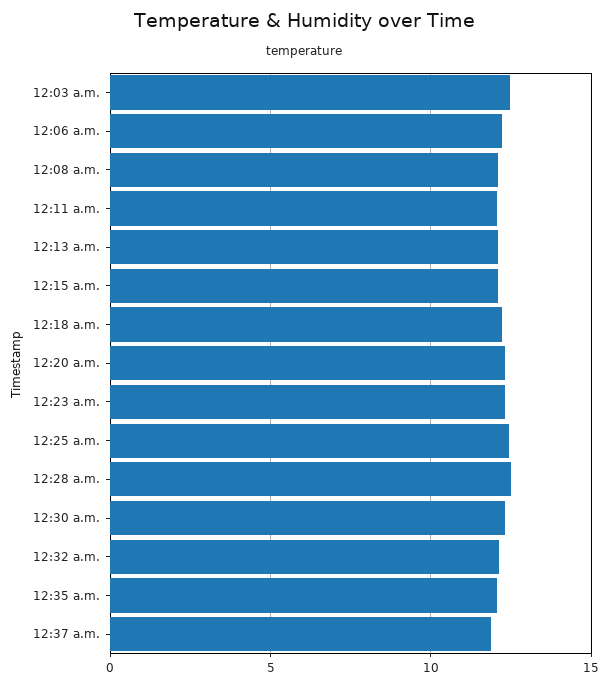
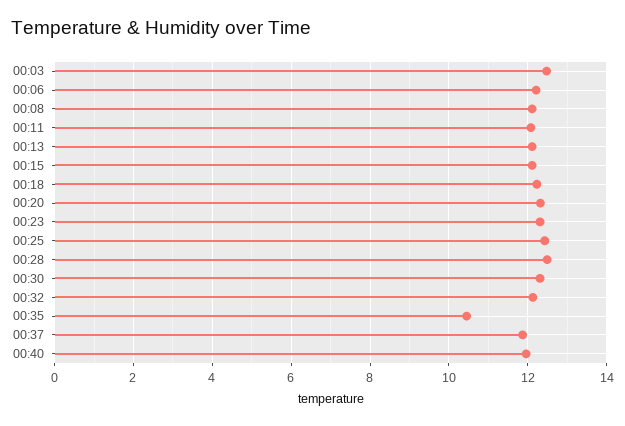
12:35 a.m.: 12 -> 10.4
00:40: none -> 12

